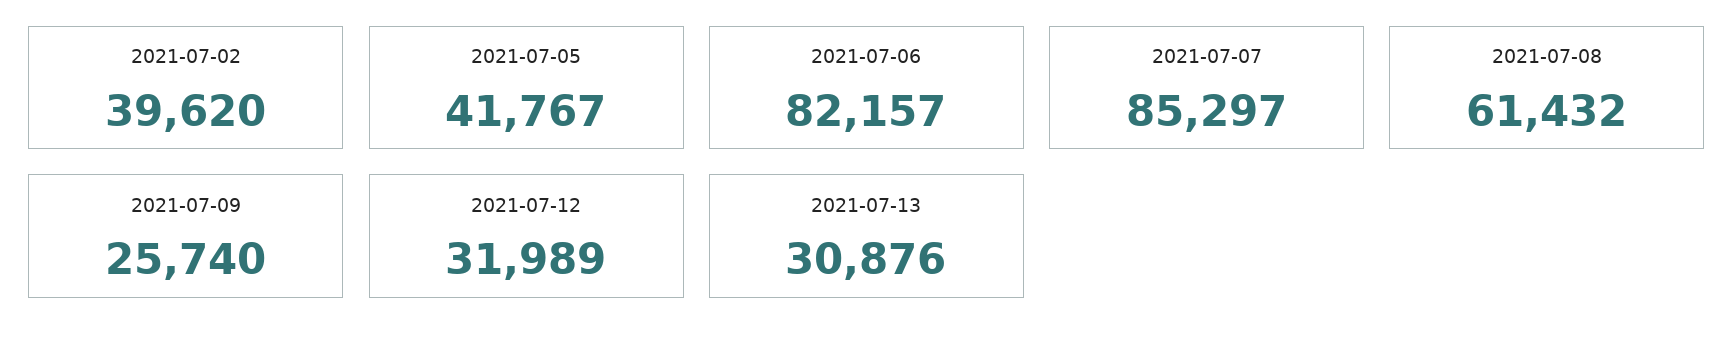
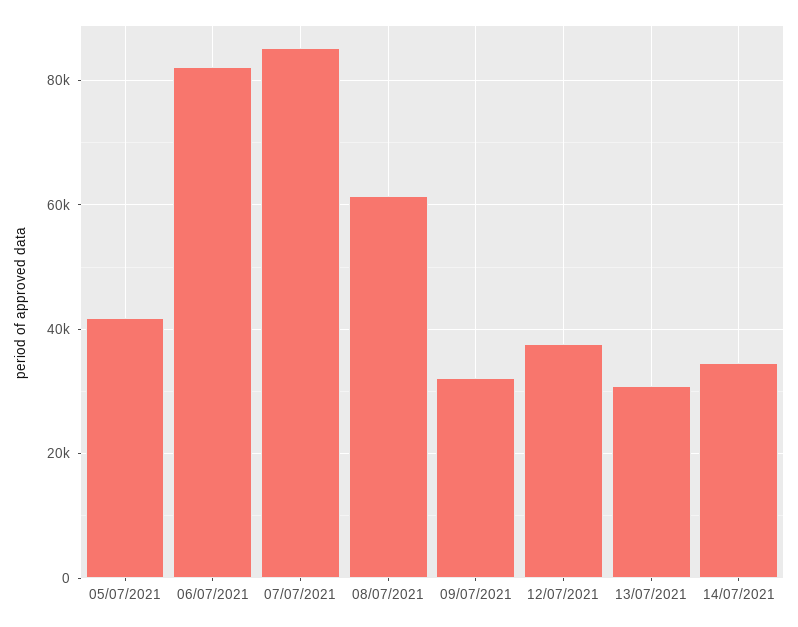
2021-07-02: 39620 -> none
2021-07-09: 25740 -> 32000
2021-07-12: 31989 -> 38000
14/07/2021: none -> 34000

